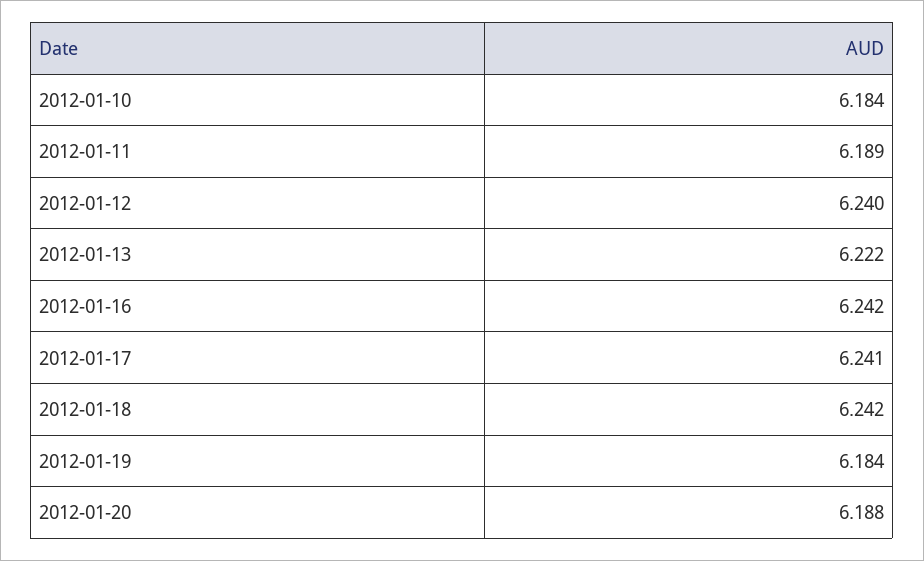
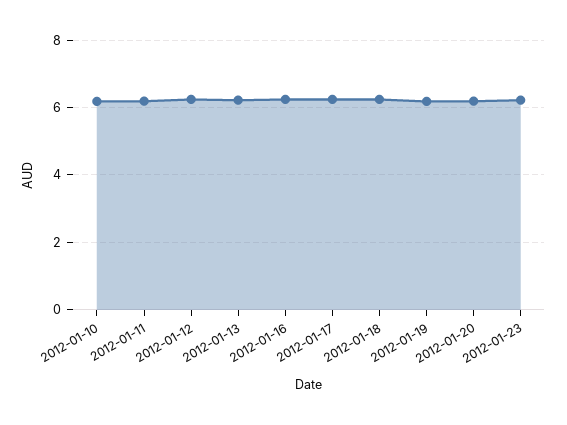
2012-01-23: none -> 6.2

